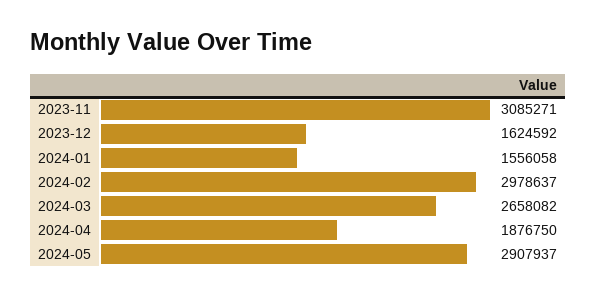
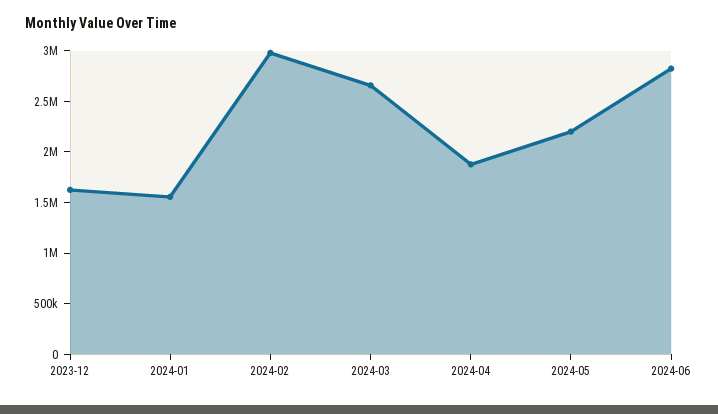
2023-11: 3085271 -> none
2024-05: 2907937 -> 2200000
2024-06: none -> 2800000

